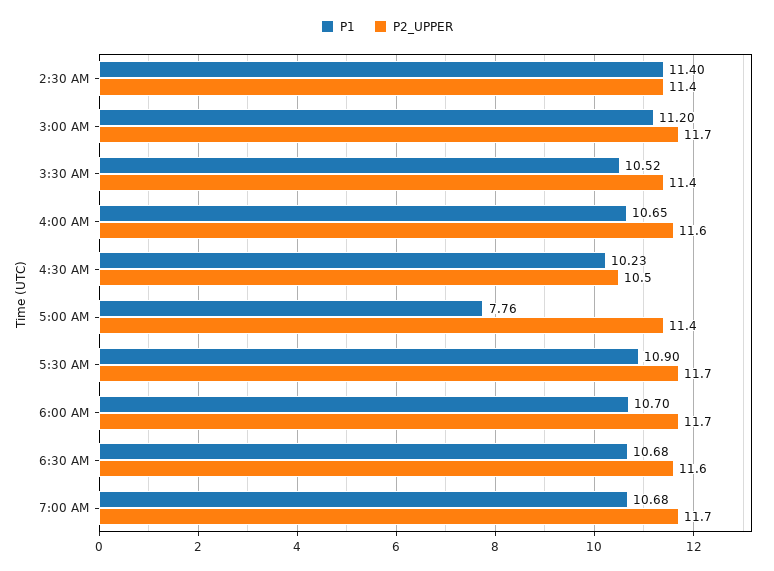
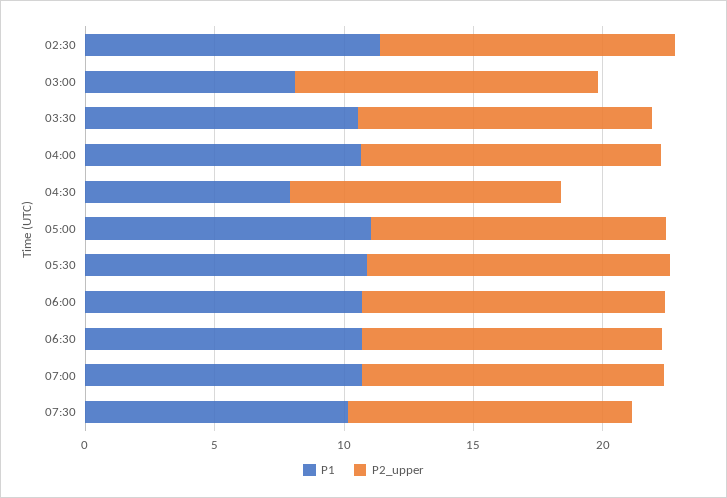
P1, 3:00 AM: 11.2 -> 8
P1, 4:30 AM: 10.23 -> 8
P1, 5:00 AM: 7.76 -> 11
P1, 07:30: none -> 10
P2_UPPER, 07:30: none -> 11

